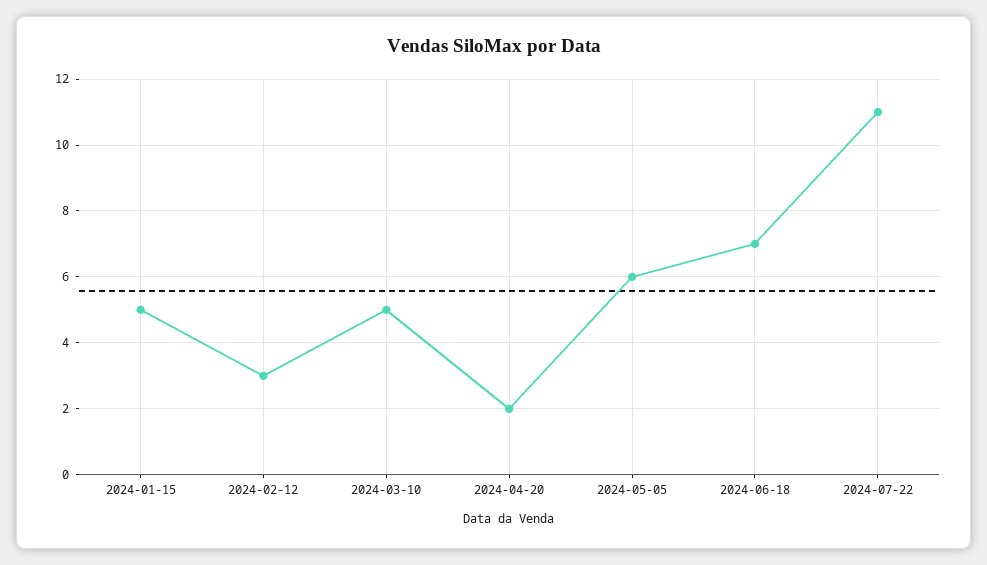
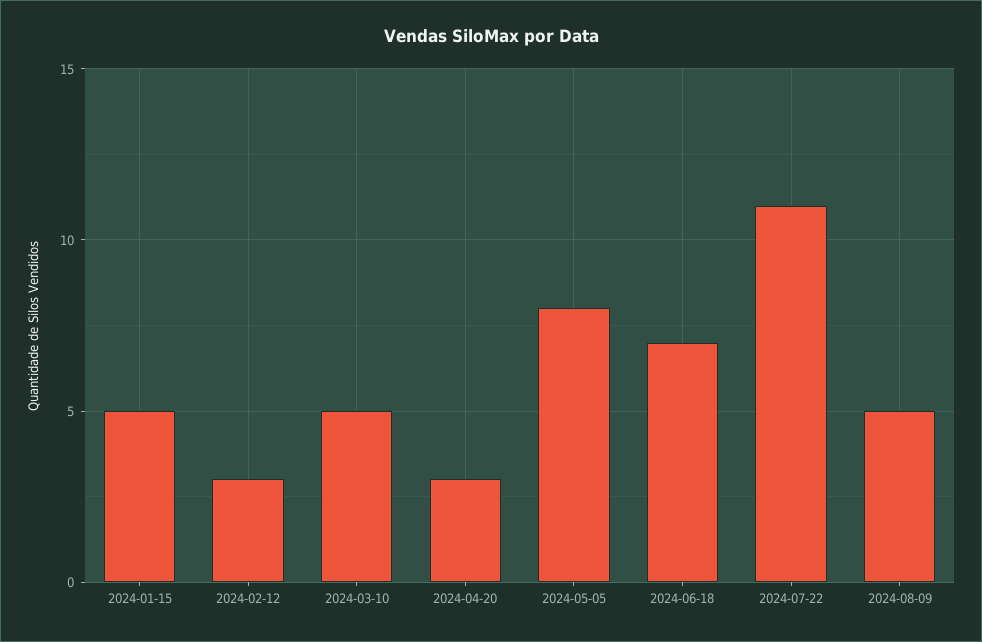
2024-04-20: 2 -> 3
2024-05-05: 6 -> 8
2024-08-09: none -> 5

